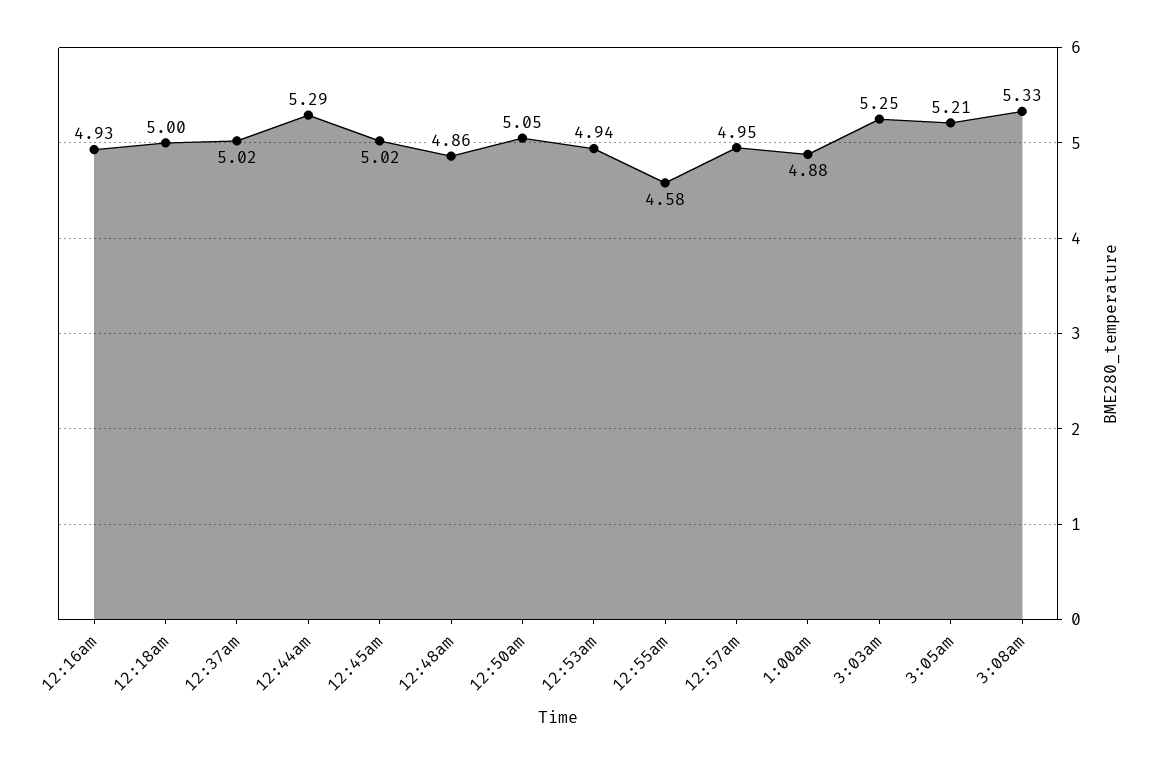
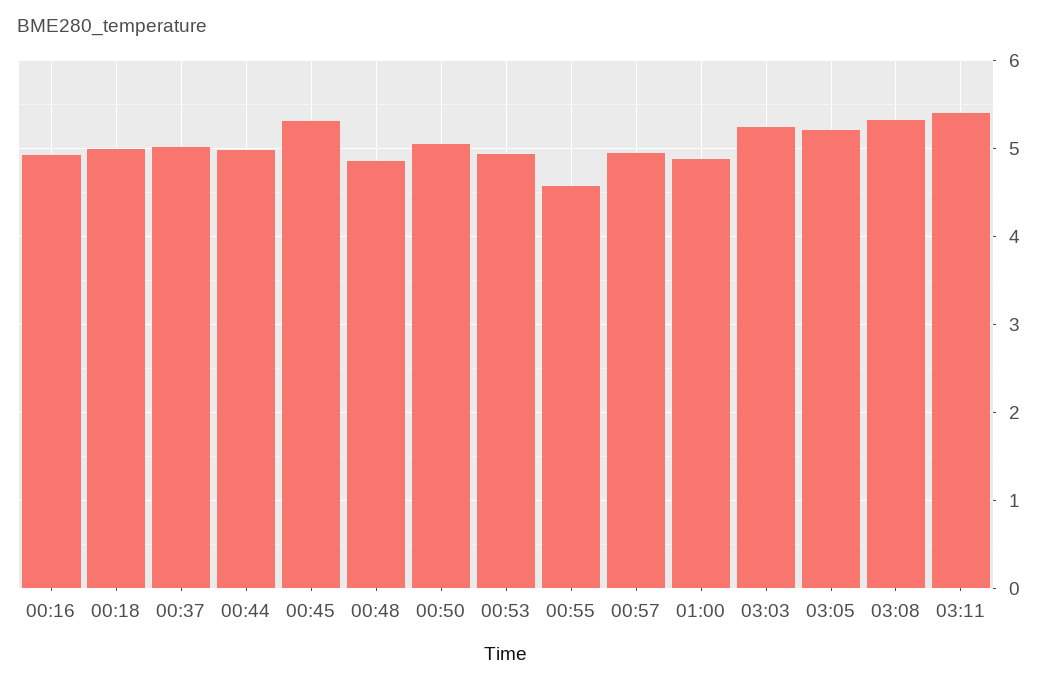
12:44am: 5.29 -> 5
12:45am: 5.02 -> 5.3
03:11: none -> 5.4

